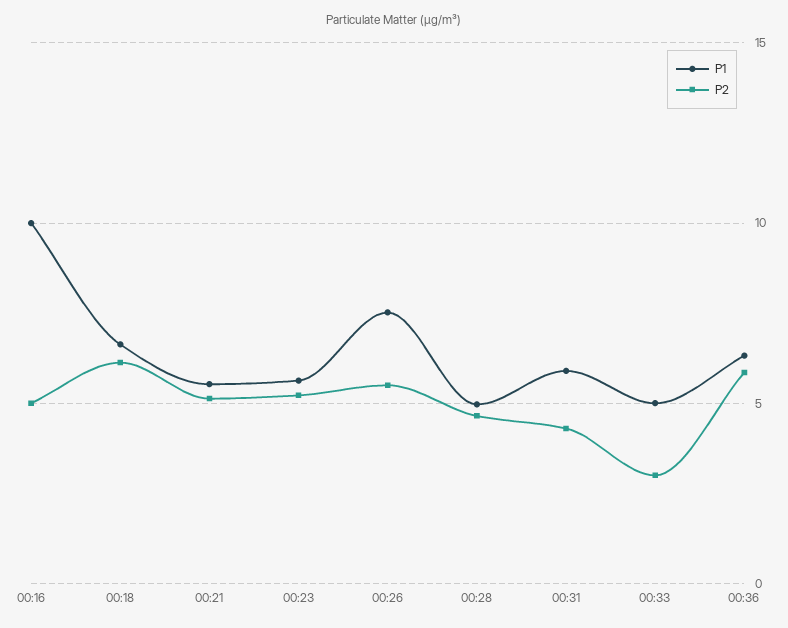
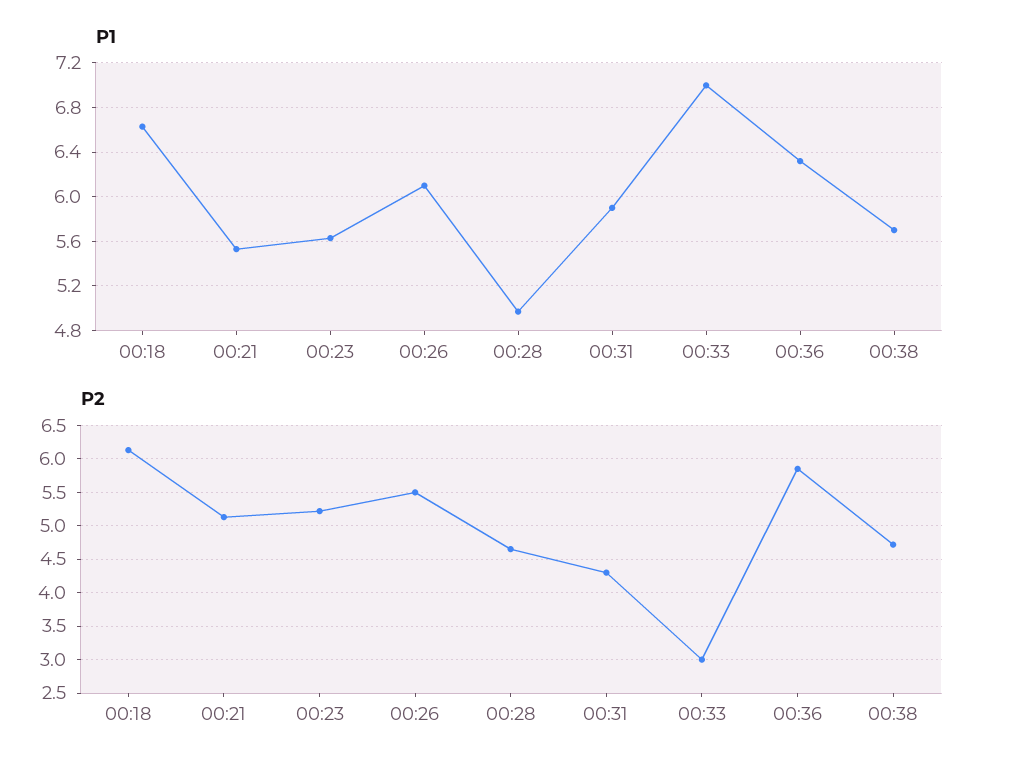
P1, 00:16: 10 -> none
P2, 00:16: 5 -> none
P1, 00:26: 7.5 -> 6.1
P1, 00:33: 5 -> 7
P1, 00:38: none -> 5.7
P2, 00:38: none -> 4.7

